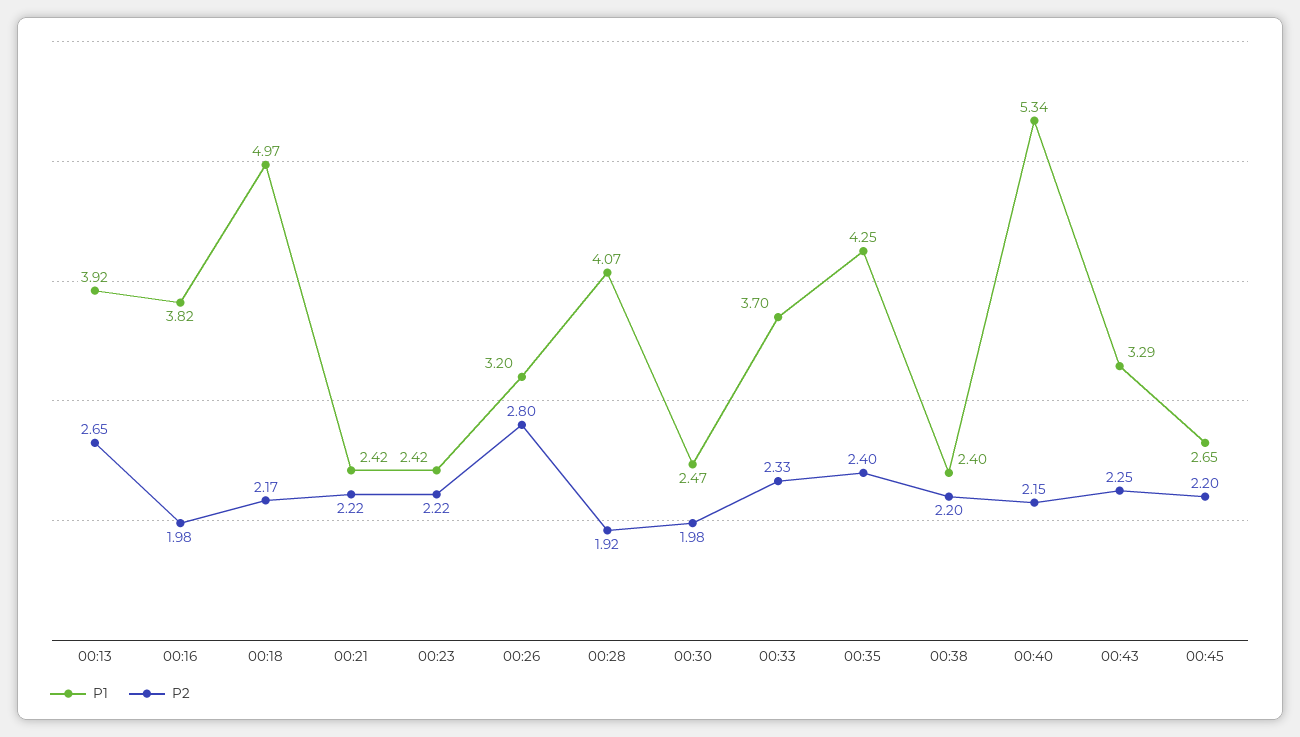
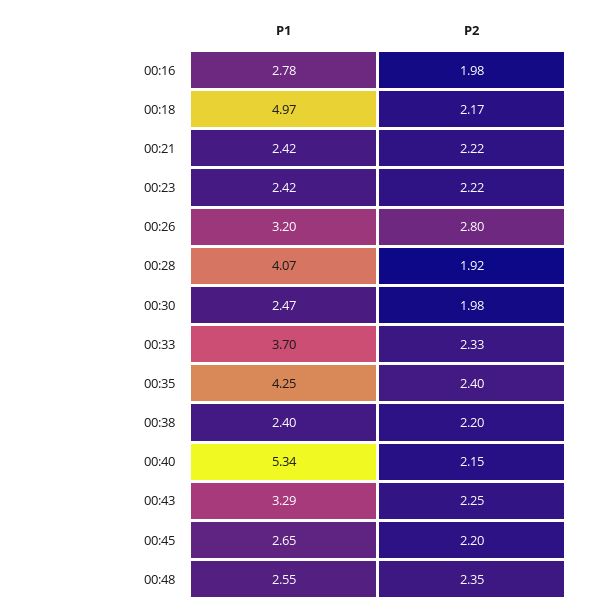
P1, 00:13: 3.92 -> none
P2, 00:13: 2.65 -> none
P1, 00:16: 3.82 -> 2.78
P1, 00:48: none -> 2.55
P2, 00:48: none -> 2.35

